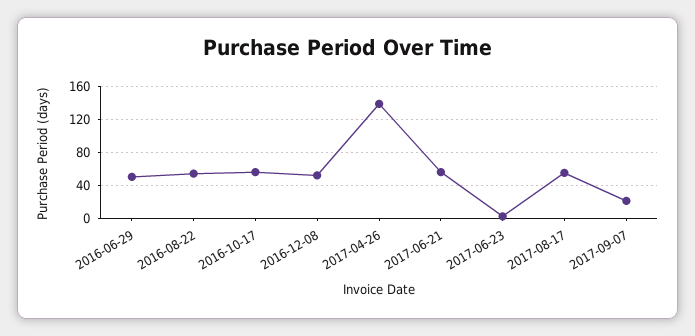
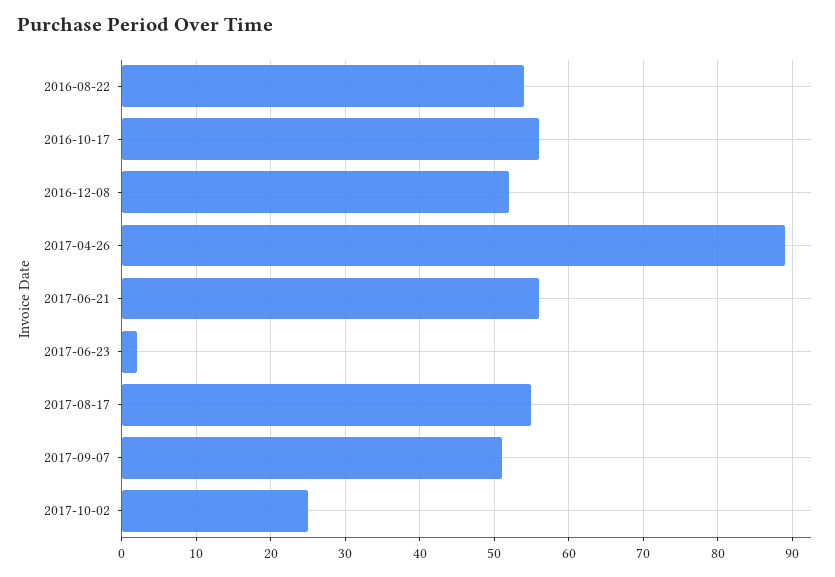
2016-06-29: 50 -> none
2017-04-26: 140 -> 89
2017-09-07: 20 -> 51
2017-10-02: none -> 25

